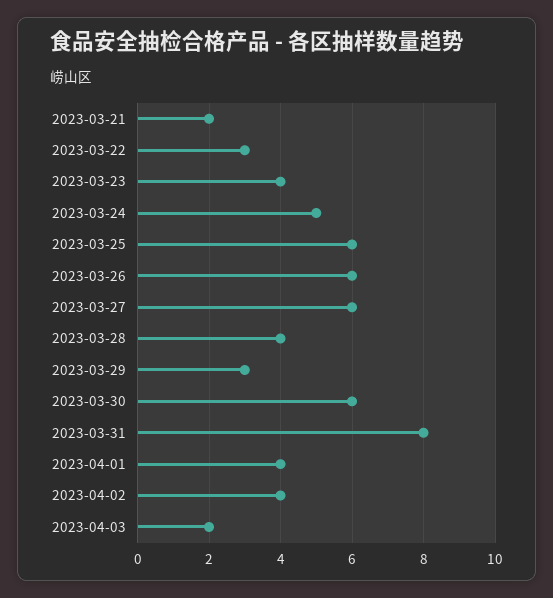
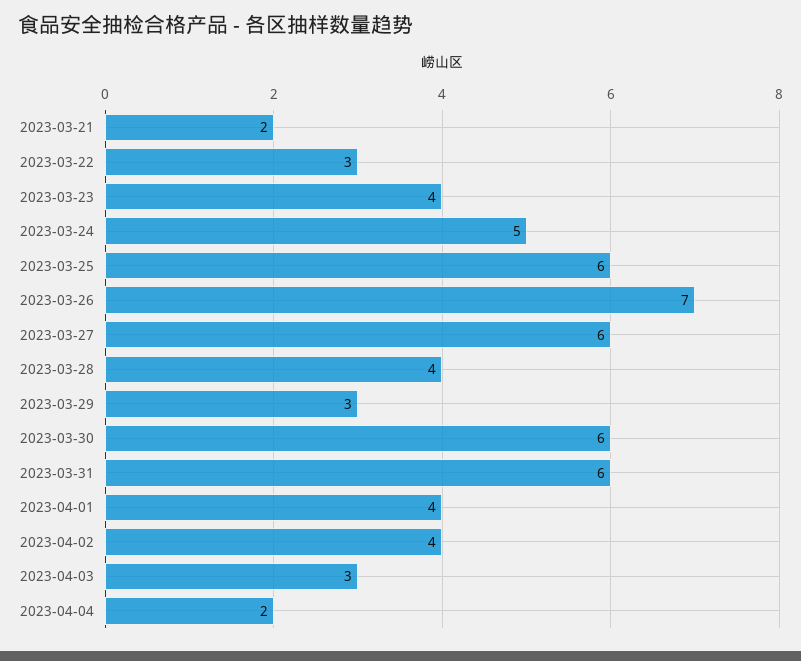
2023-03-26: 6 -> 7
2023-03-31: 8 -> 6
2023-04-03: 2 -> 3
2023-04-04: none -> 2

